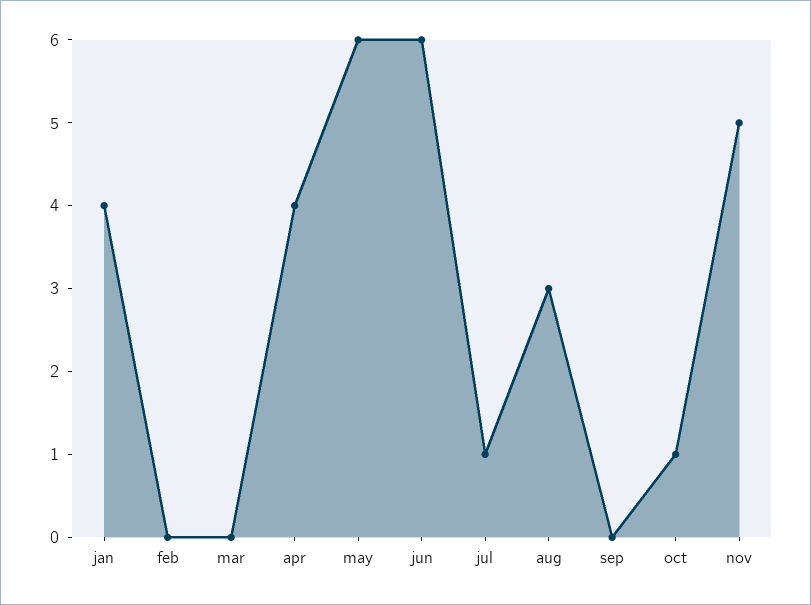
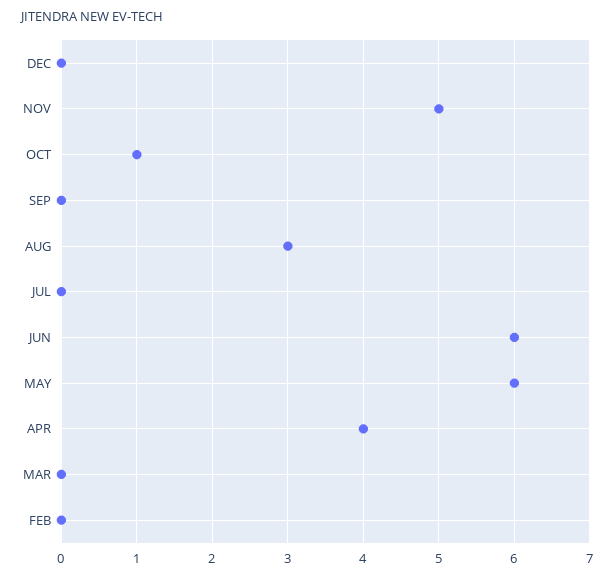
jan: 4 -> none
jul: 1 -> 0
DEC: none -> 0

